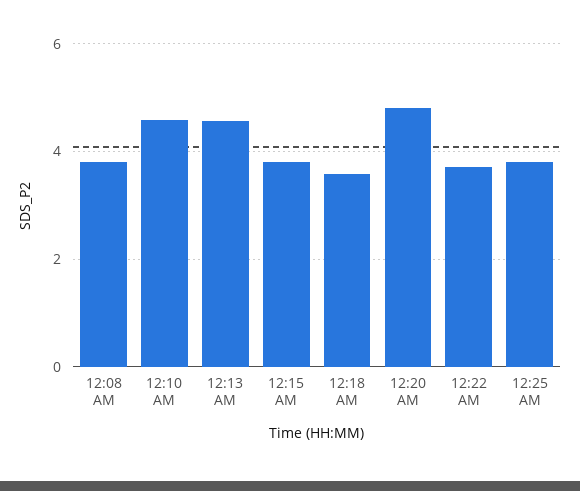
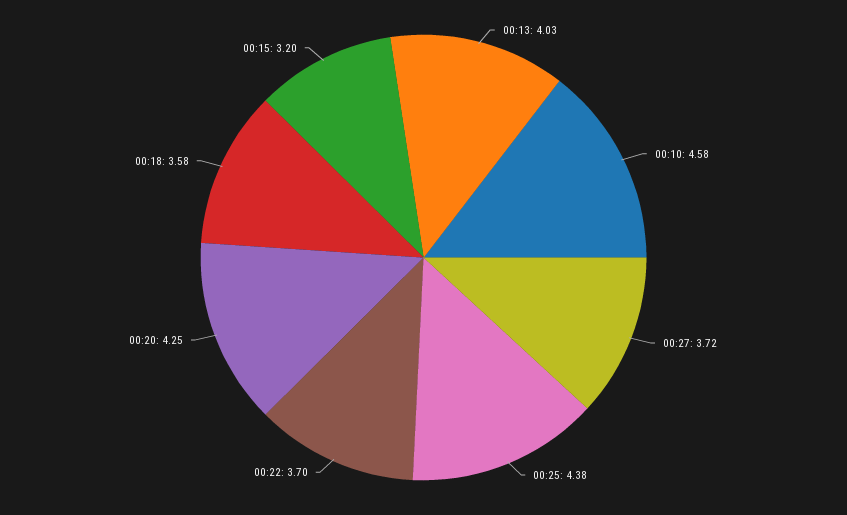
12:08 AM: 3.8 -> none
12:13 AM: 4.6 -> 4.03
12:15 AM: 3.8 -> 3.2
12:20 AM: 4.8 -> 4.25
12:25 AM: 3.8 -> 4.38
00:27: none -> 3.72

